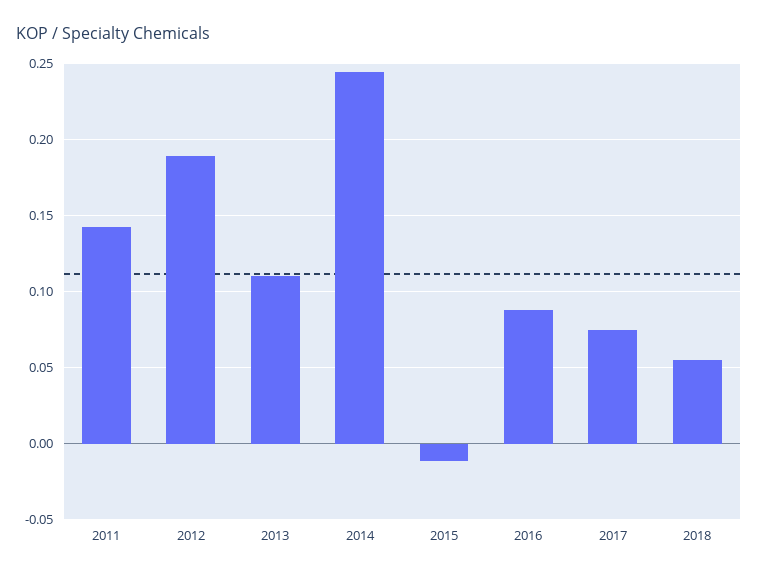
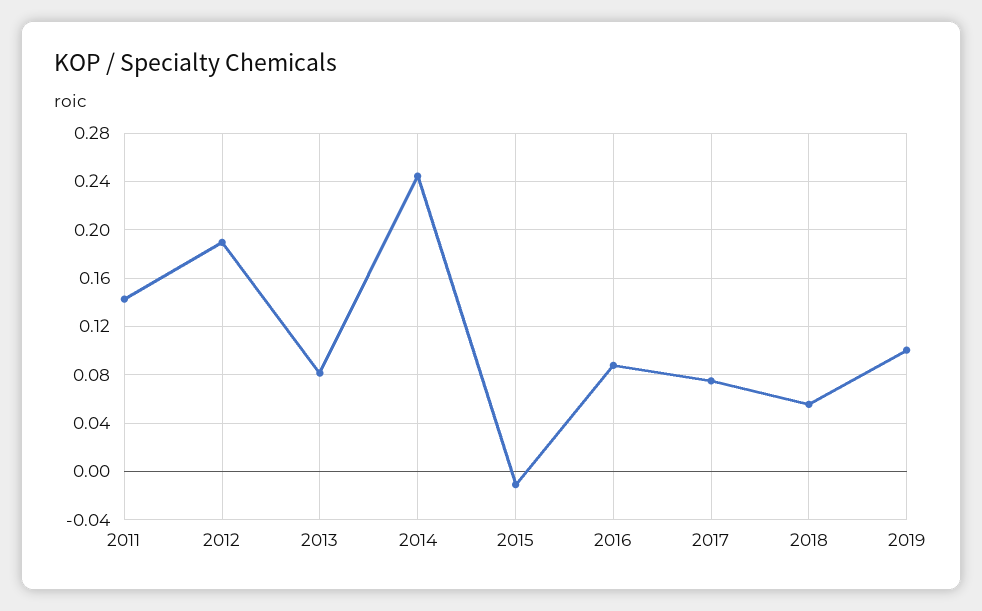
2013: 0.11 -> 0.08
2019: none -> 0.1

